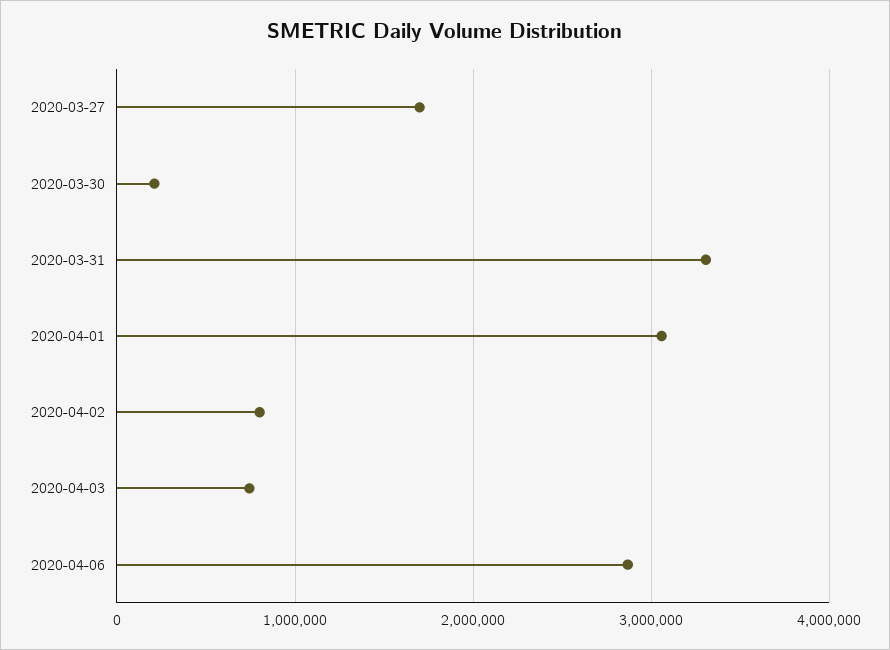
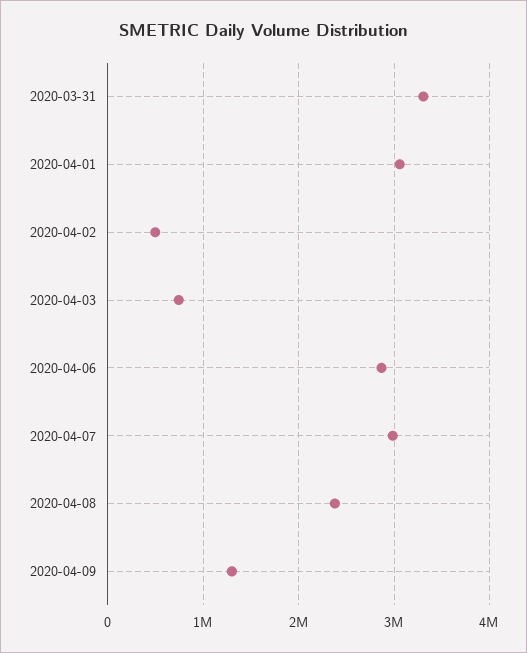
2020-03-27: 1700000 -> none
2020-03-30: 200000 -> none
2020-04-02: 800000 -> 500000
2020-04-07: none -> 3000000
2020-04-08: none -> 2400000
2020-04-09: none -> 1300000

